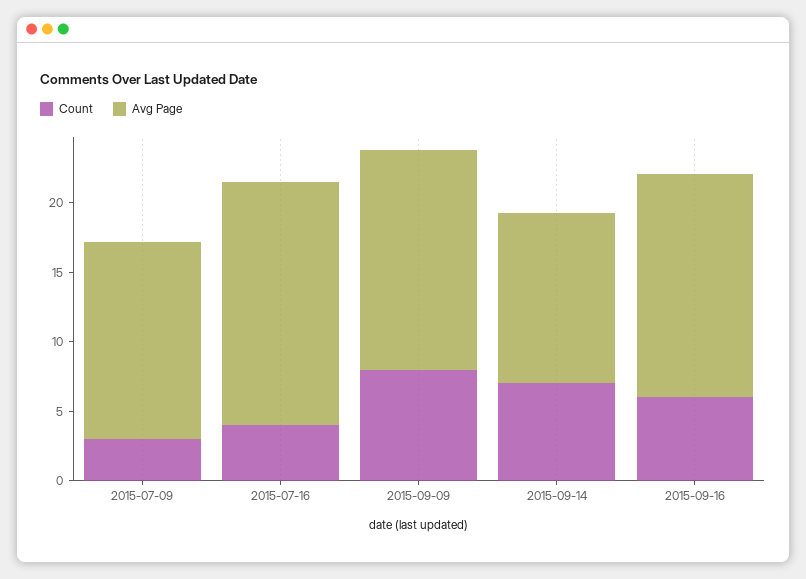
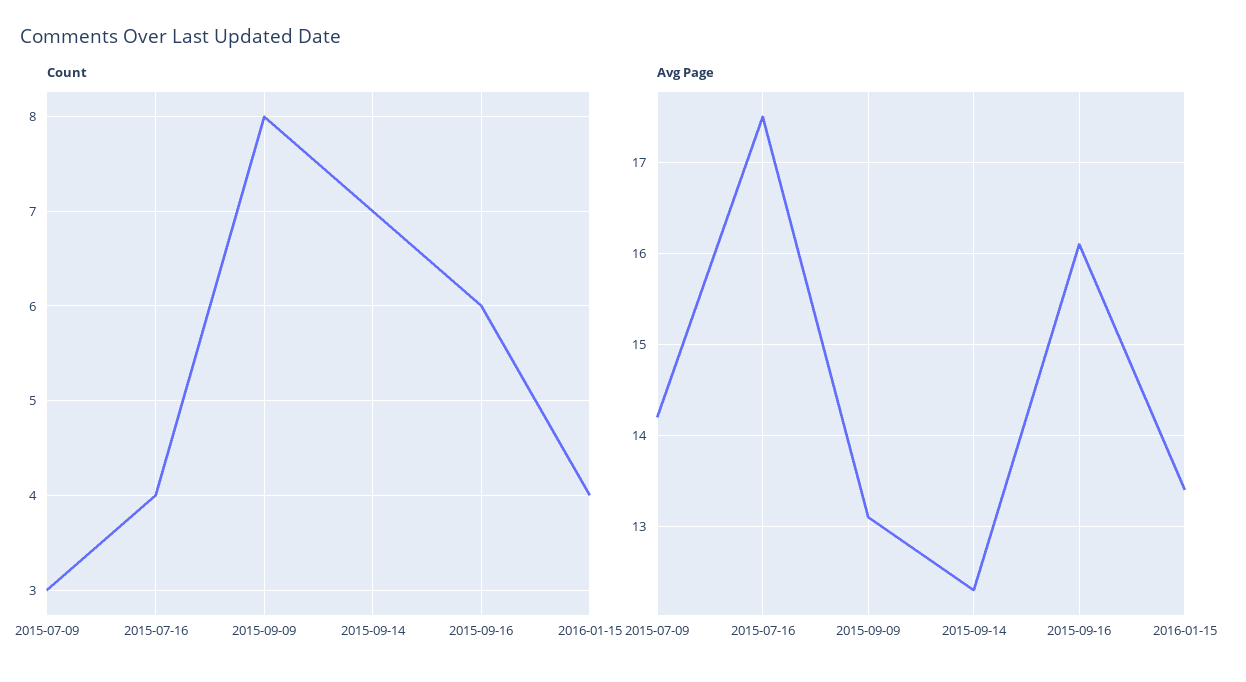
Avg Page, 2015-09-09: 16 -> 13.1
Count, 2016-01-15: none -> 4
Avg Page, 2016-01-15: none -> 13.4

